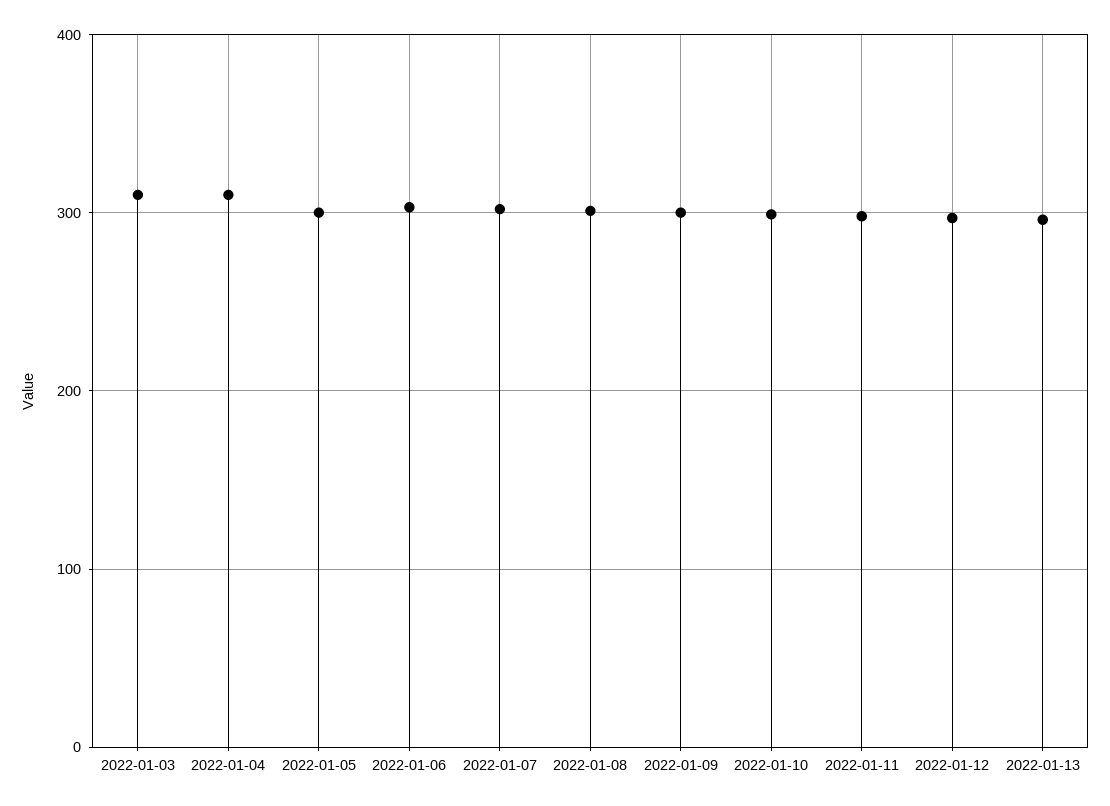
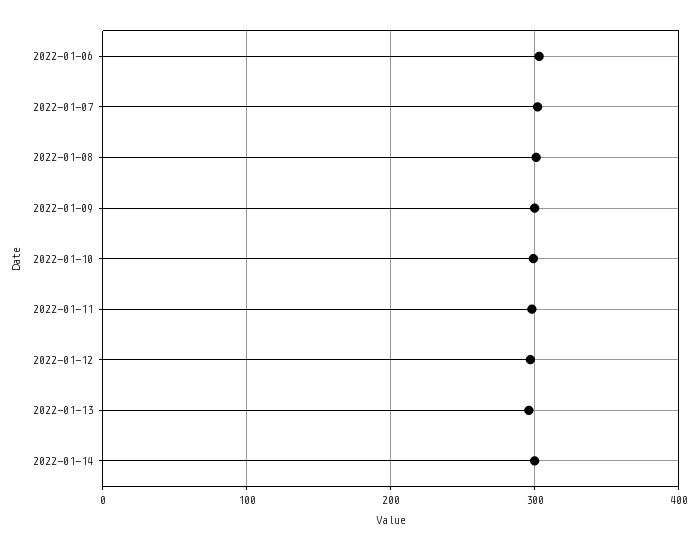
2022-01-03: 310 -> none
2022-01-04: 310 -> none
2022-01-05: 300 -> none
2022-01-14: none -> 300

